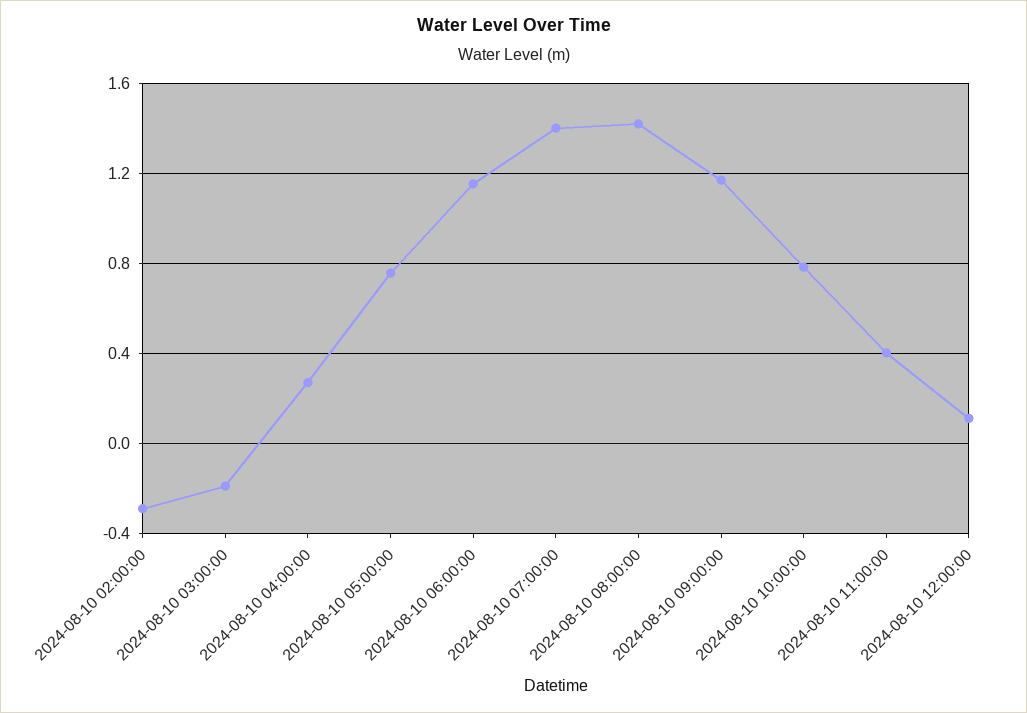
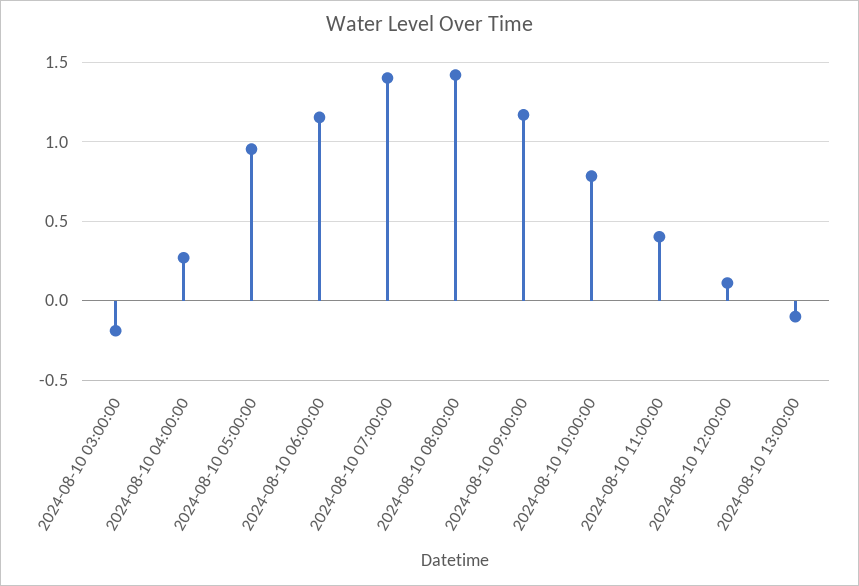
2024-08-10 02:00:00: -0.3 -> none
2024-08-10 05:00:00: 0.75 -> 0.95
2024-08-10 13:00:00: none -> -0.1

